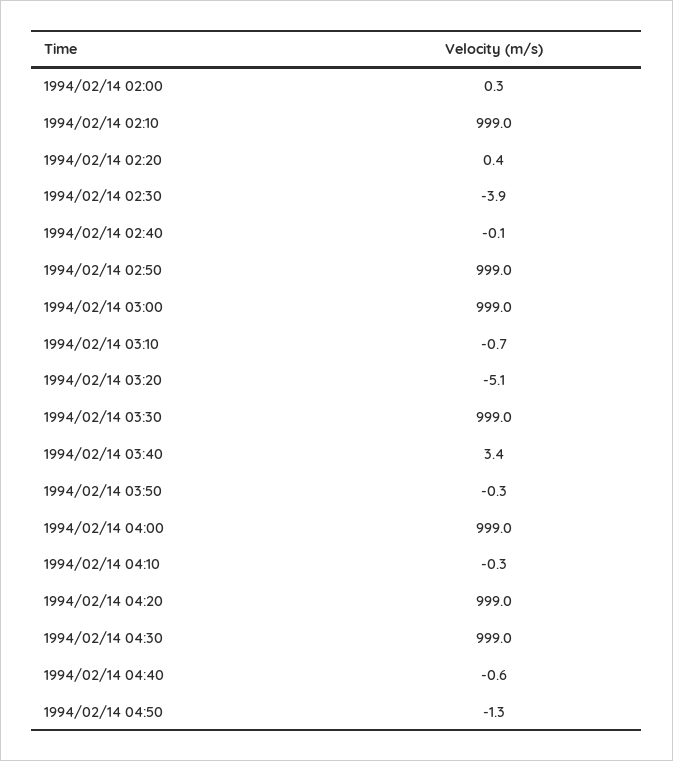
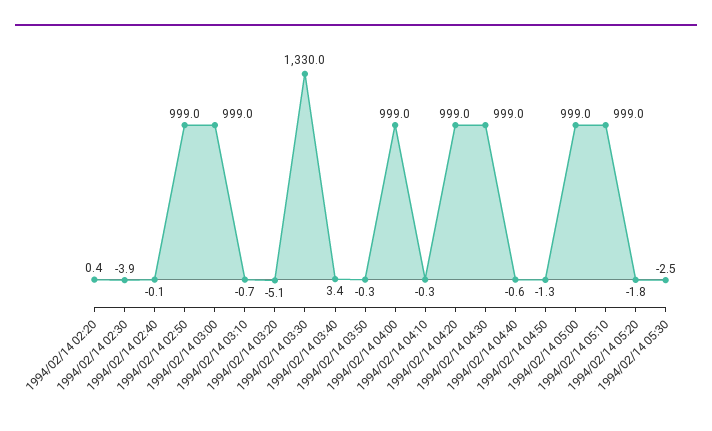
1994/02/14 02:00: 0.3 -> none
1994/02/14 02:10: 999 -> none
1994/02/14 03:30: 999 -> 1330
1994/02/14 05:00: none -> 999
1994/02/14 05:10: none -> 999
1994/02/14 05:20: none -> -1.8
1994/02/14 05:30: none -> -2.5

